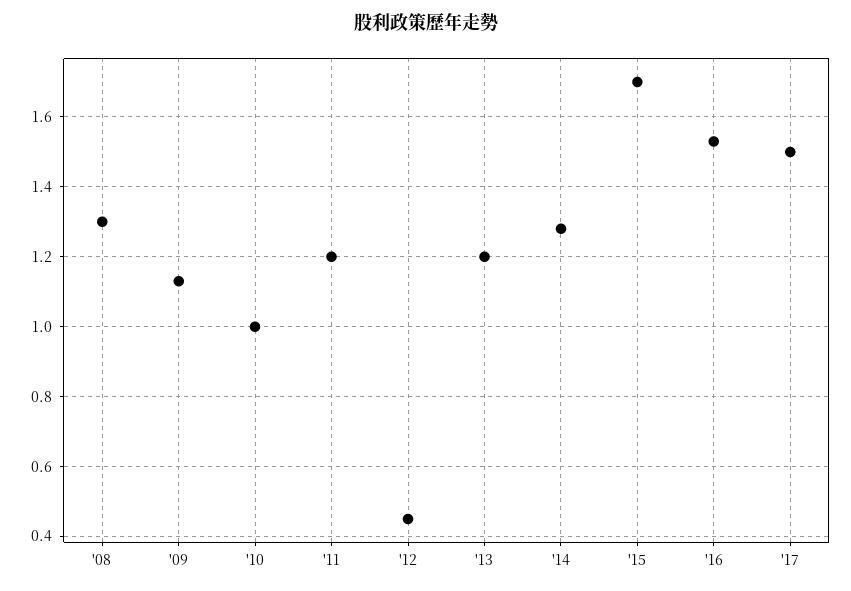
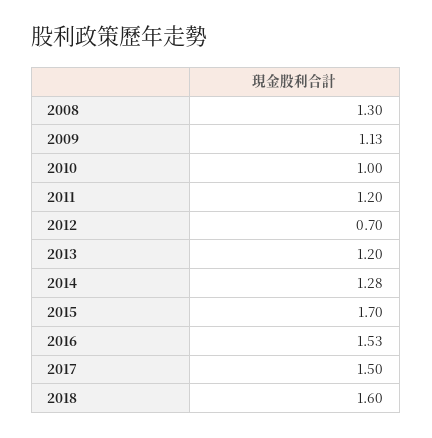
'12: 0.45 -> 0.7
2018: none -> 1.6

